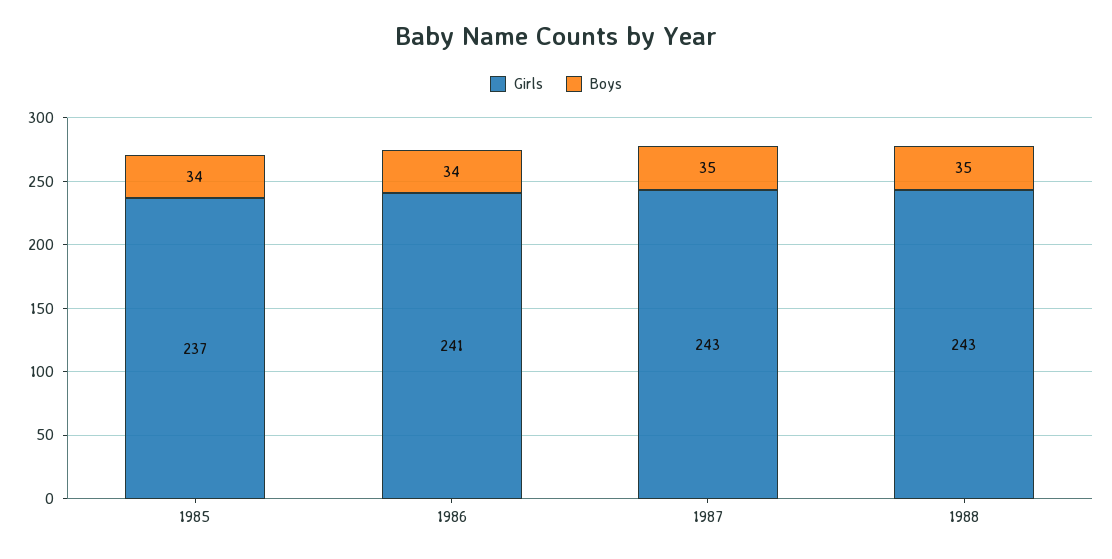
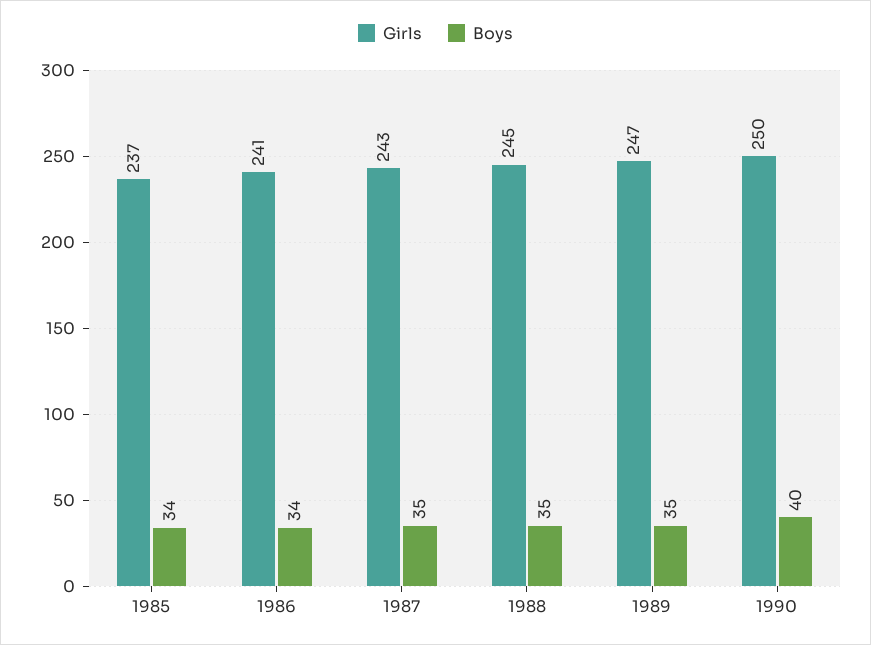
Girls, 1988: 243 -> 245
Girls, 1989: none -> 247
Boys, 1989: none -> 35
Girls, 1990: none -> 250
Boys, 1990: none -> 40

